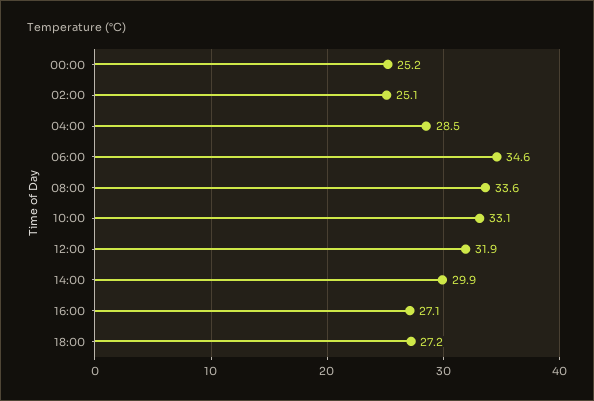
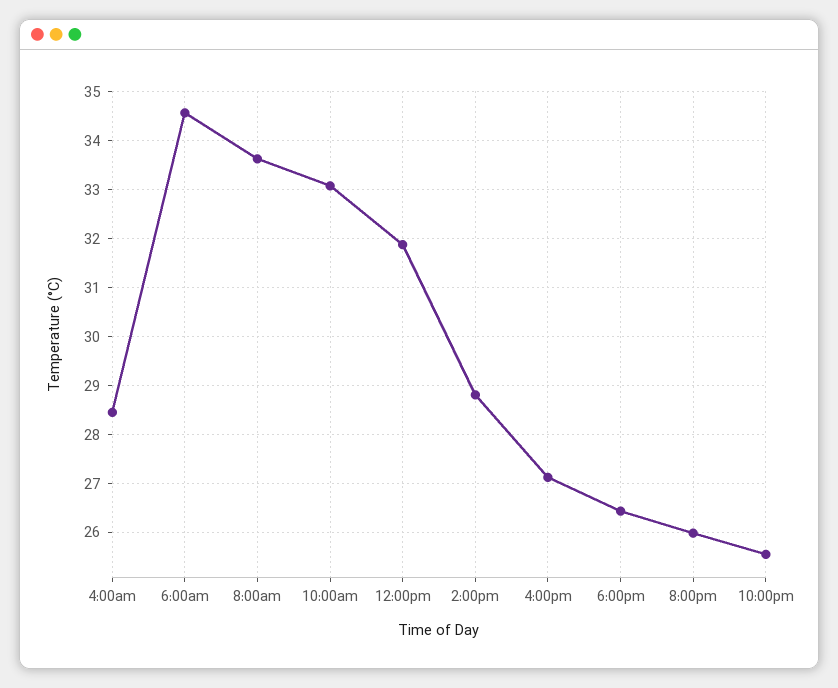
00:00: 25.2 -> none
02:00: 25.1 -> none
14:00: 29.9 -> 28.8
18:00: 27.2 -> 26.4
8:00pm: none -> 26
10:00pm: none -> 25.6

